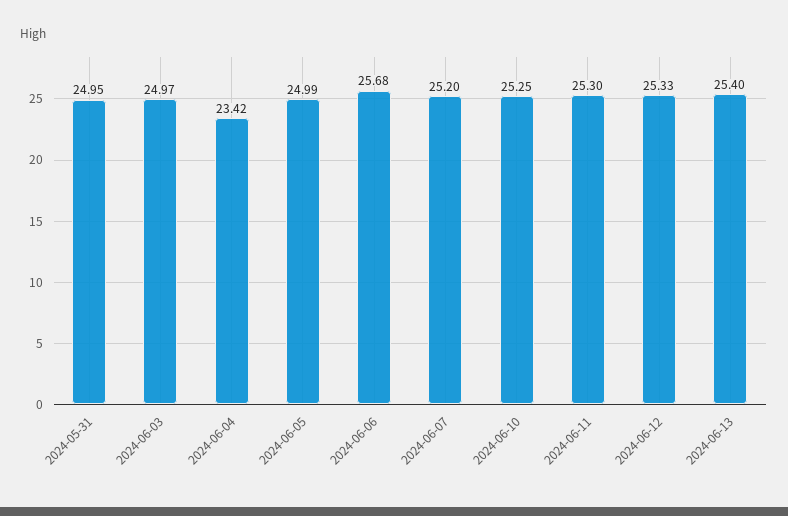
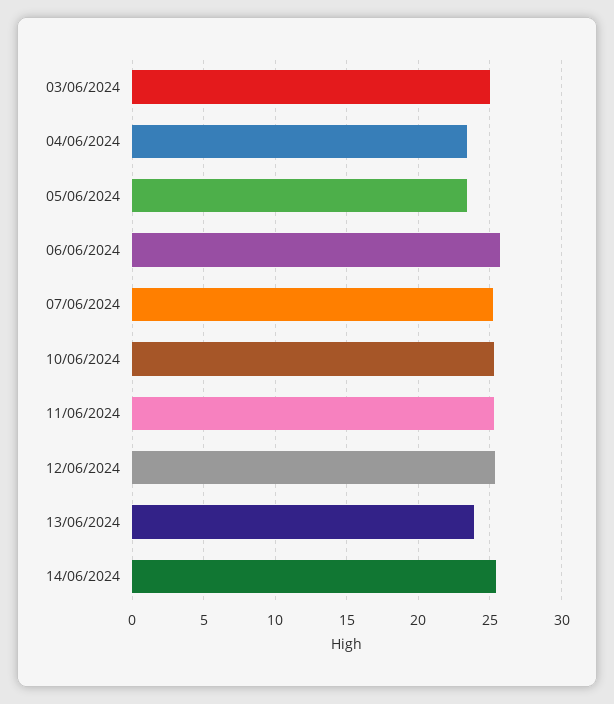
2024-05-31: 24.95 -> none
2024-06-05: 24.99 -> 23.5
2024-06-13: 25.4 -> 24
14/06/2024: none -> 25.5

